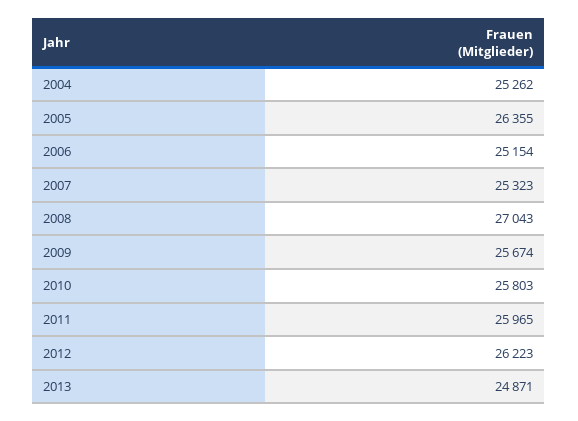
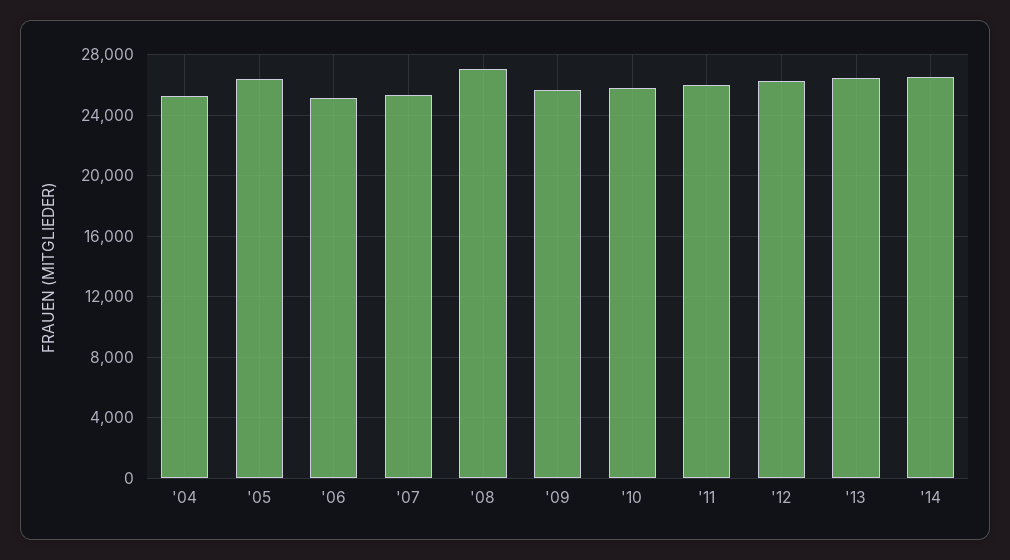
2013: 24871 -> 26500
'14: none -> 26500

